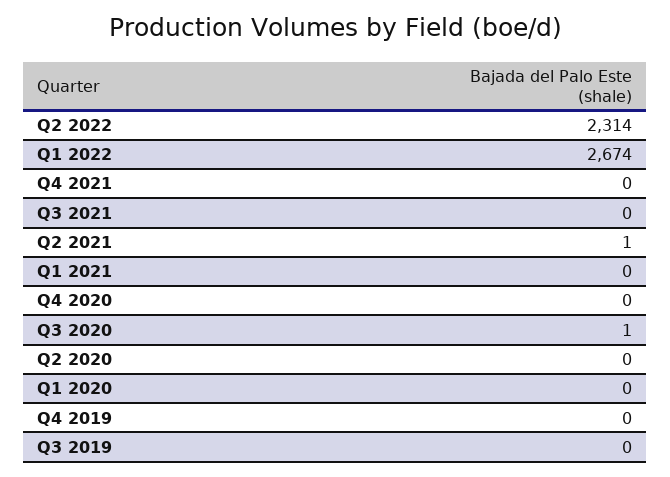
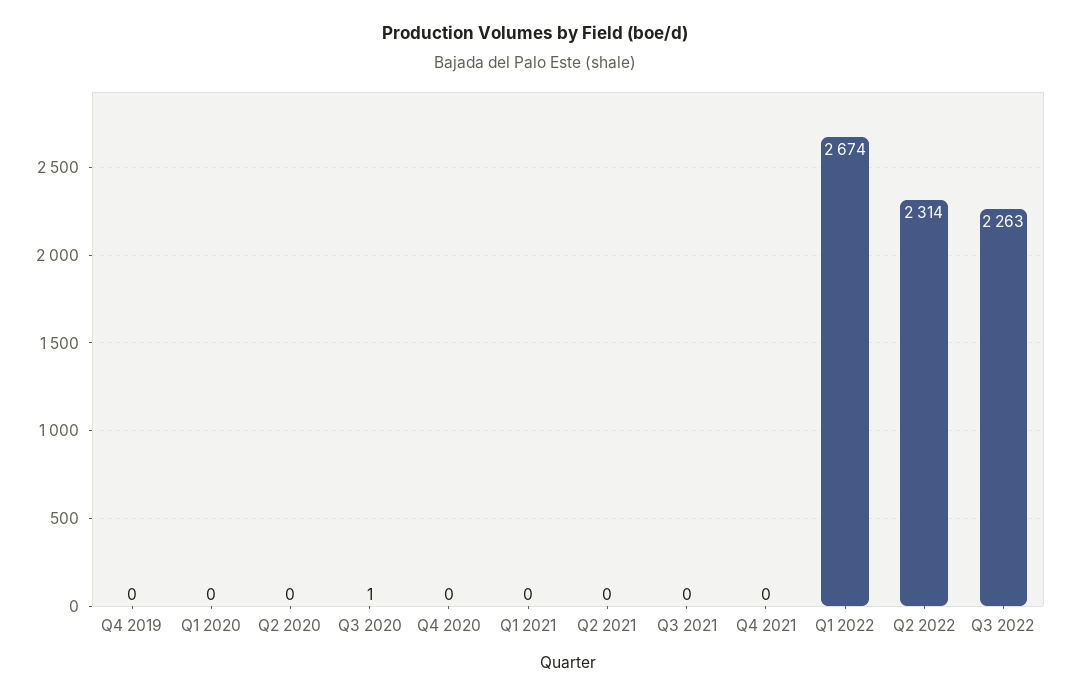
Q2 2021: 1 -> 0
Q3 2019: 0 -> none
Q3 2022: none -> 2263

